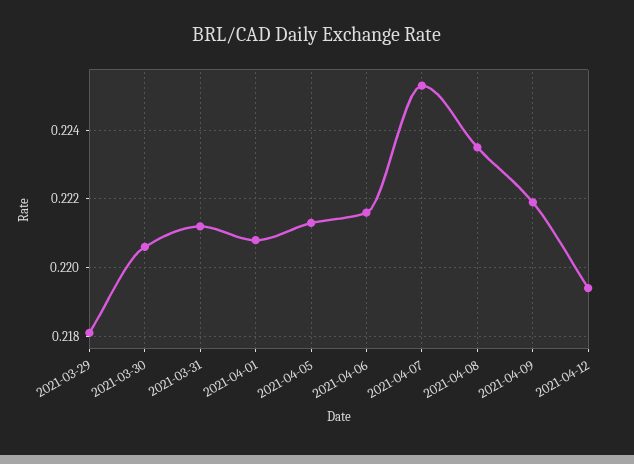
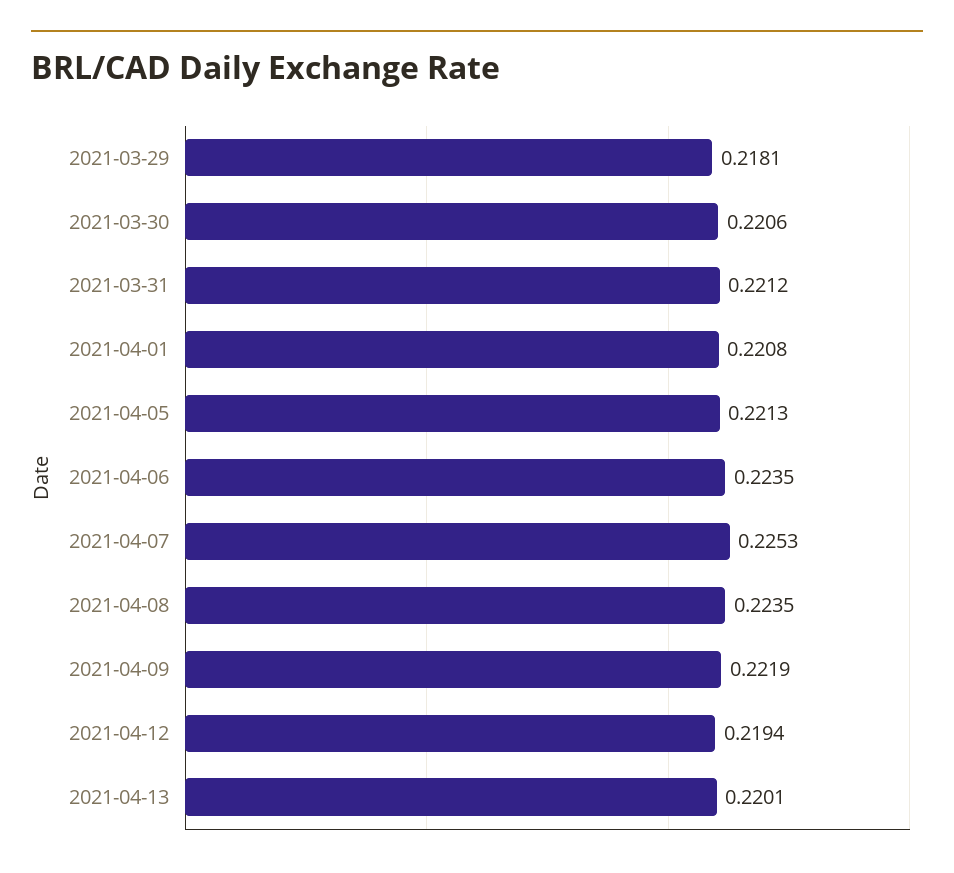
2021-04-06: 0.2215 -> 0.2235
2021-04-13: none -> 0.2201

